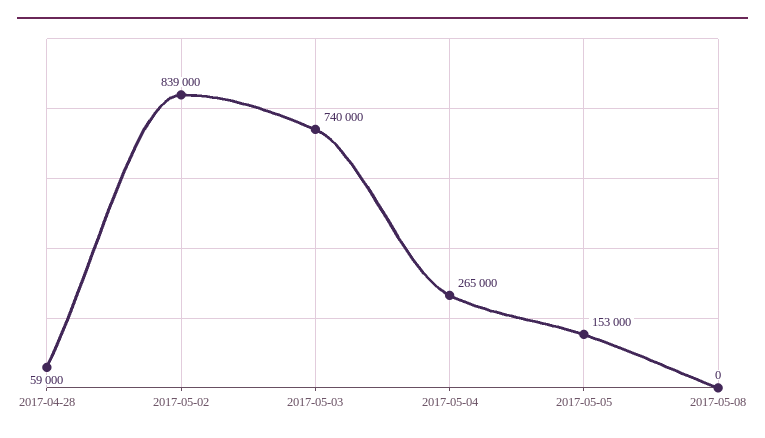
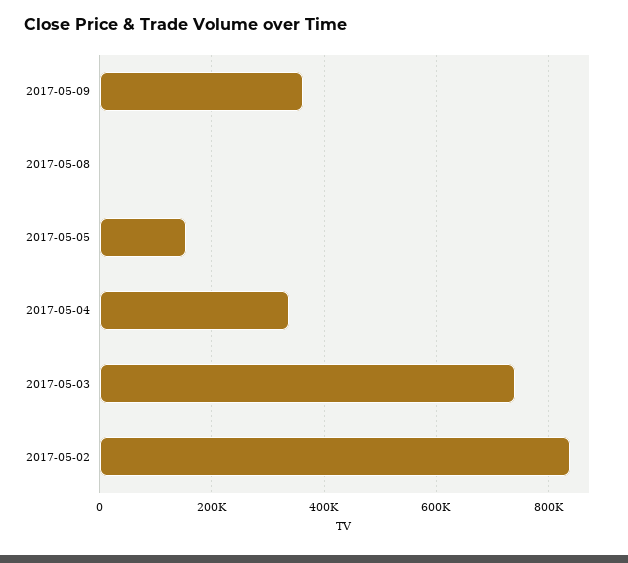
2017-04-28: 59000 -> none
2017-05-04: 265000 -> 340000
2017-05-09: none -> 360000

